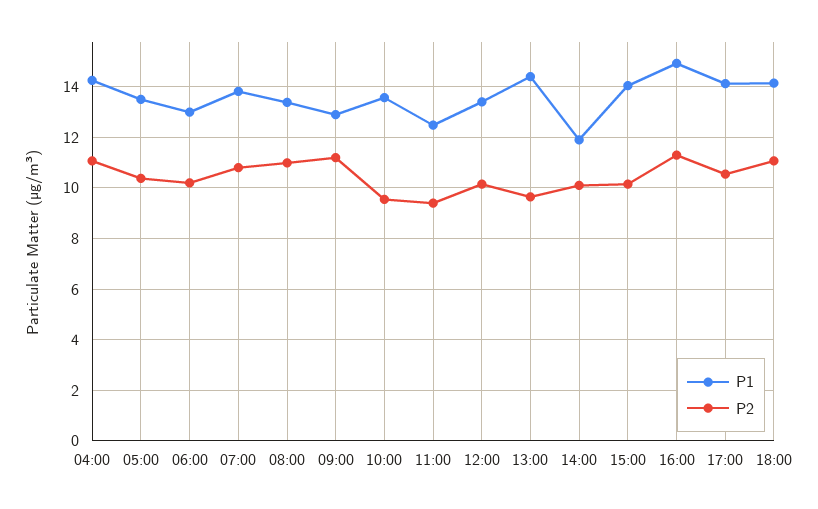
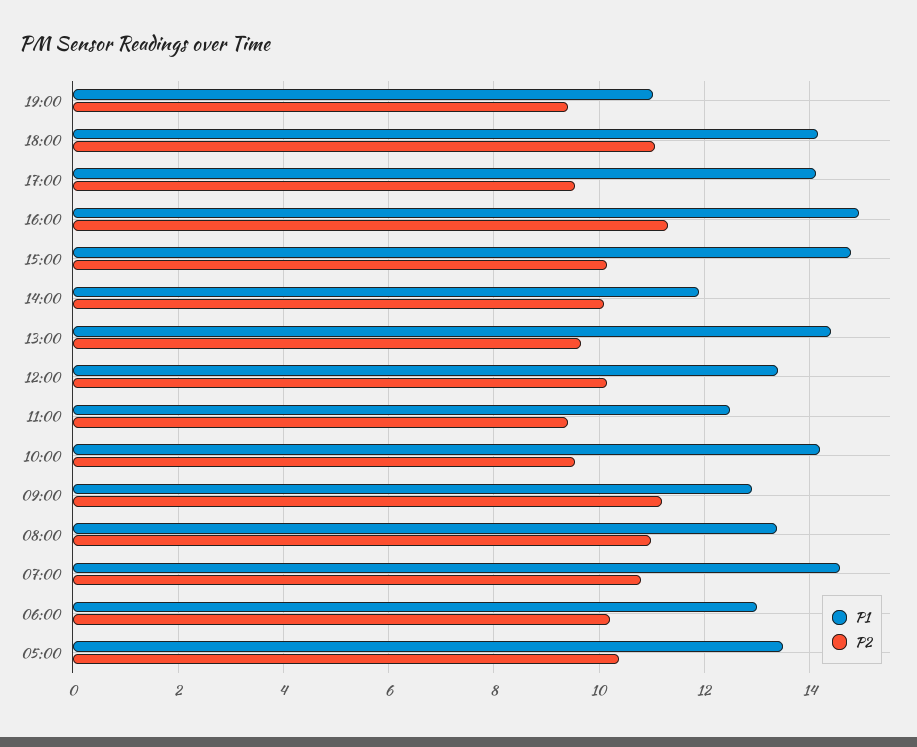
P1, 04:00: 14.25 -> none
P2, 04:00: 11 -> none
P1, 07:00: 13.75 -> 14.6
P1, 10:00: 13.5 -> 14.2
P1, 15:00: 14 -> 14.8
P2, 17:00: 10.5 -> 9.6
P1, 19:00: none -> 11
P2, 19:00: none -> 9.4

